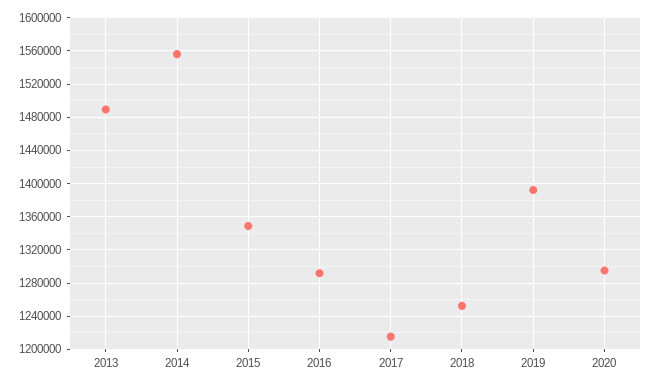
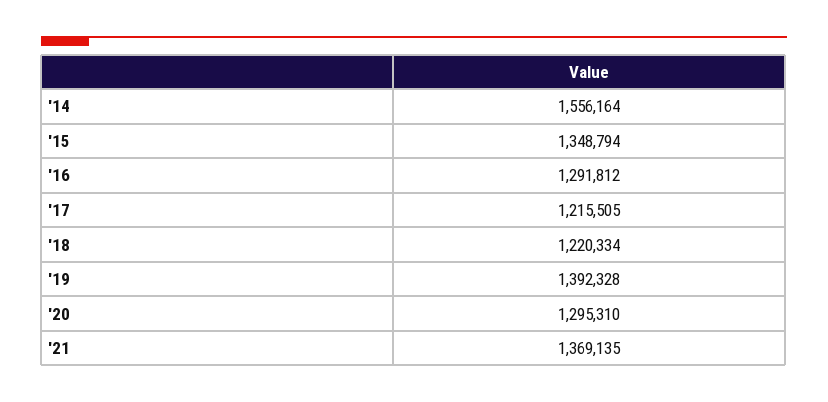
2013: 1490000 -> none
2018: 1250000 -> 1220334
'21: none -> 1369135

